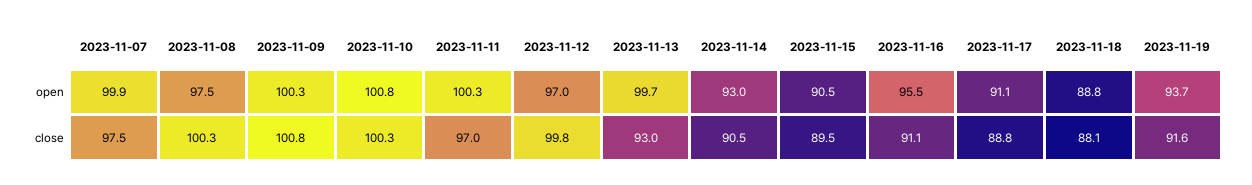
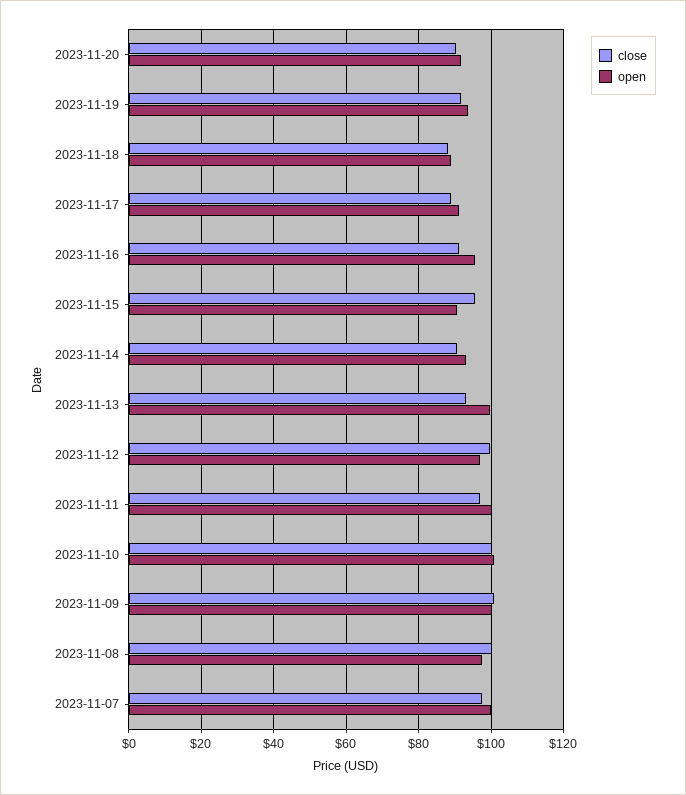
close, 2023-11-15: 89.5 -> 96
close, 2023-11-20: none -> 90
open, 2023-11-20: none -> 92

